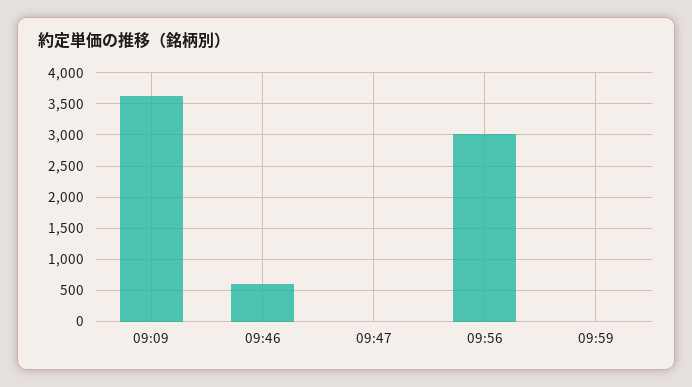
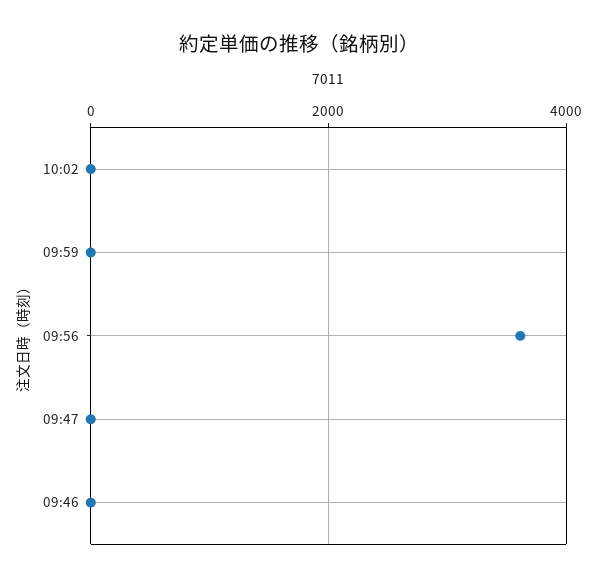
09:09: 3600 -> none
09:46: 600 -> 0
09:56: 3000 -> 3600
10:02: none -> 0

